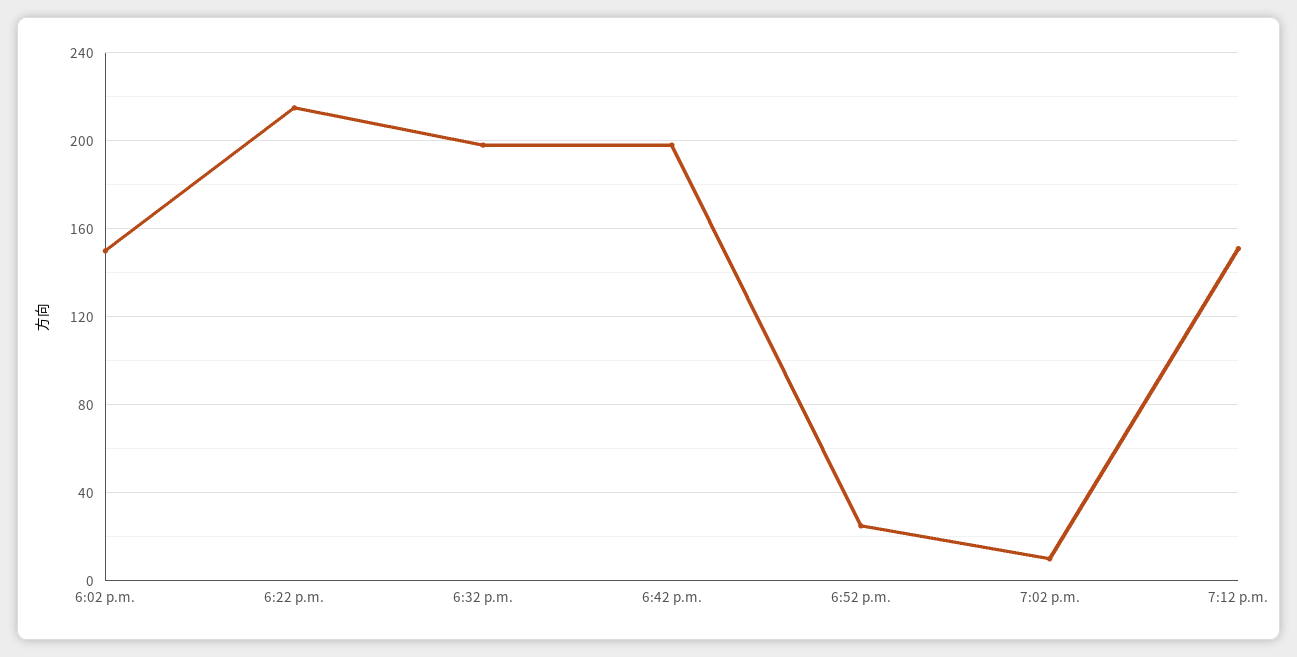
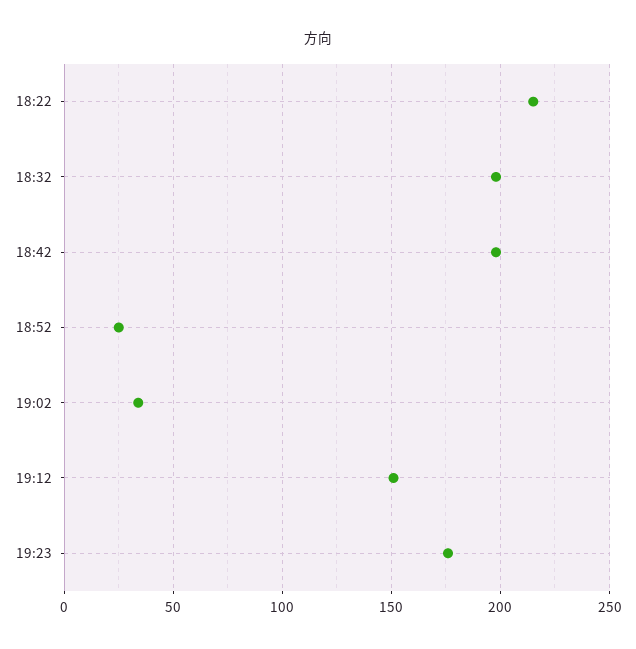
6:02 p.m.: 150 -> none
7:02 p.m.: 10 -> 35
19:23: none -> 175

